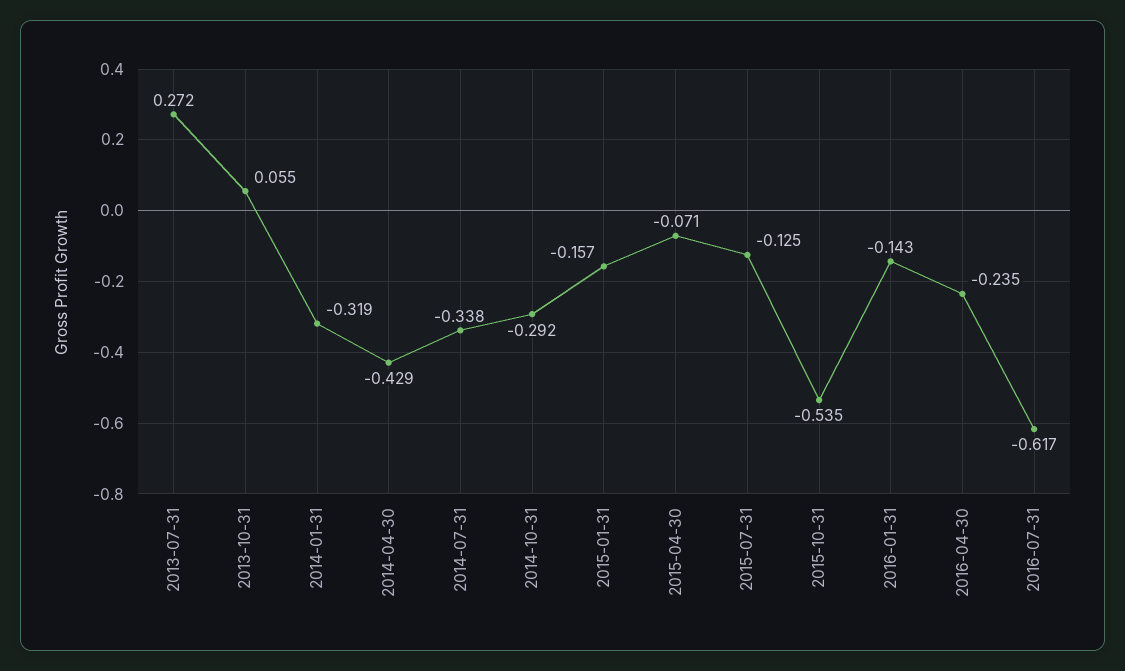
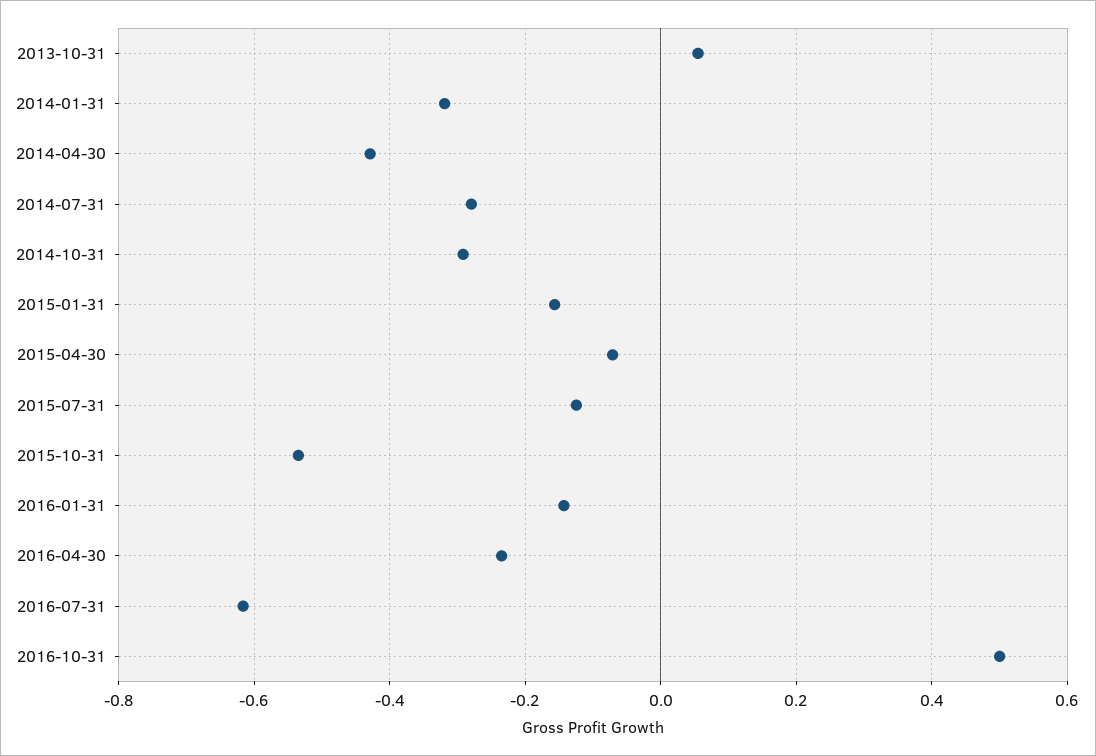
2013-07-31: 0.272 -> none
2014-07-31: -0.338 -> -0.28
2016-10-31: none -> 0.5

